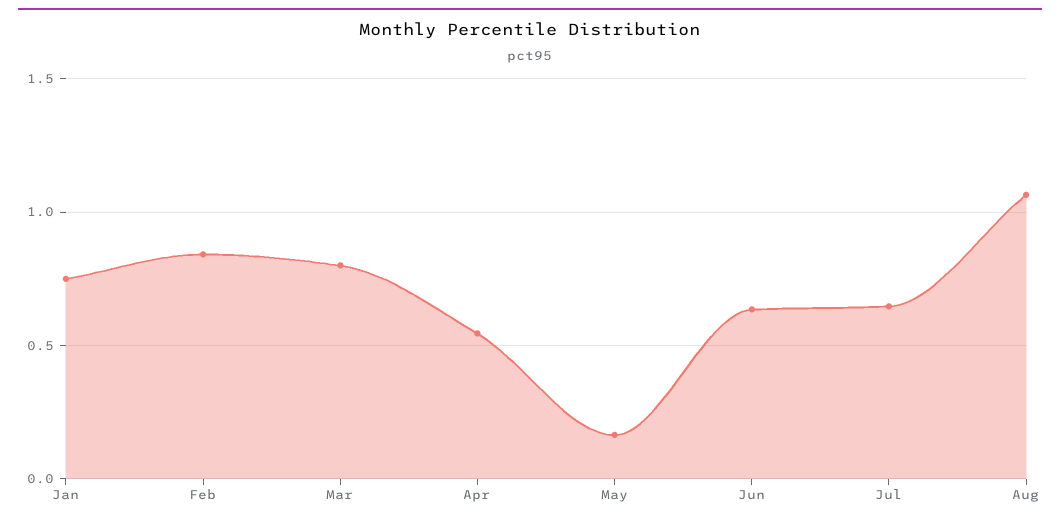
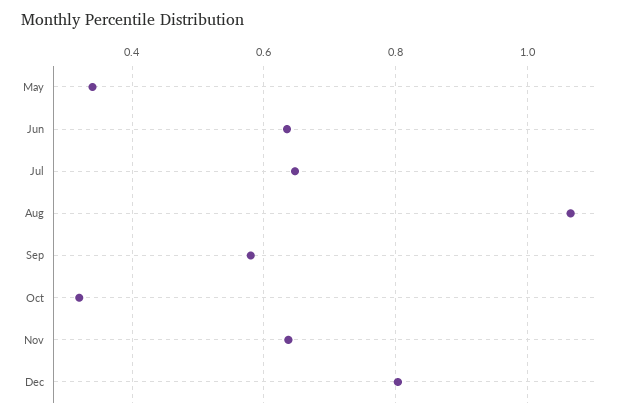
Jan: 0.75 -> none
Feb: 0.85 -> none
Mar: 0.8 -> none
Apr: 0.55 -> none
May: 0.15 -> 0.34
Sep: none -> 0.58
Oct: none -> 0.32
Nov: none -> 0.64
Dec: none -> 0.8

